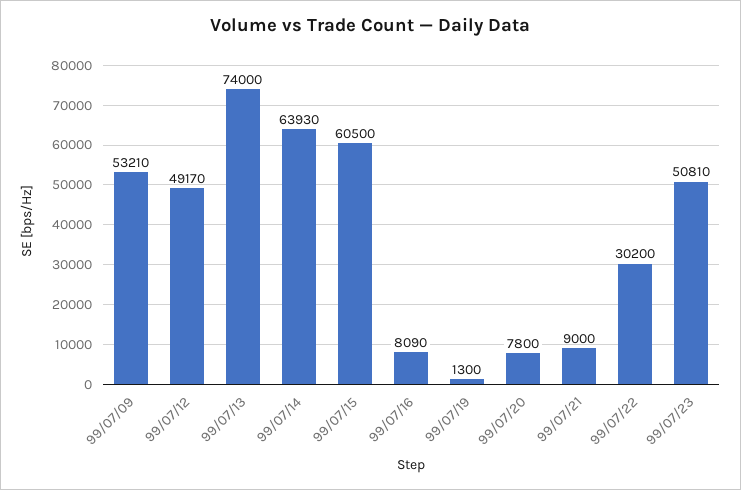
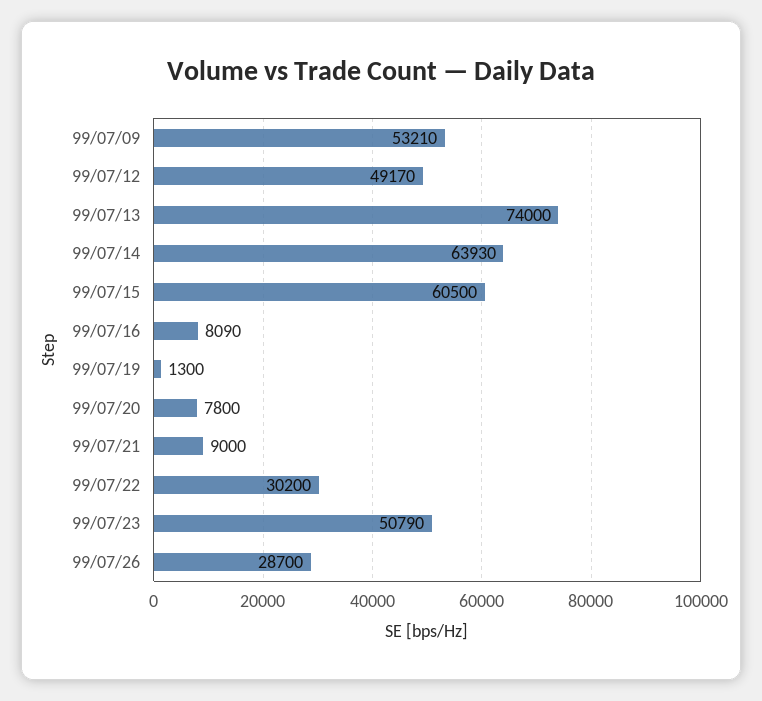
99/07/23: 50810 -> 50790
99/07/26: none -> 28700

